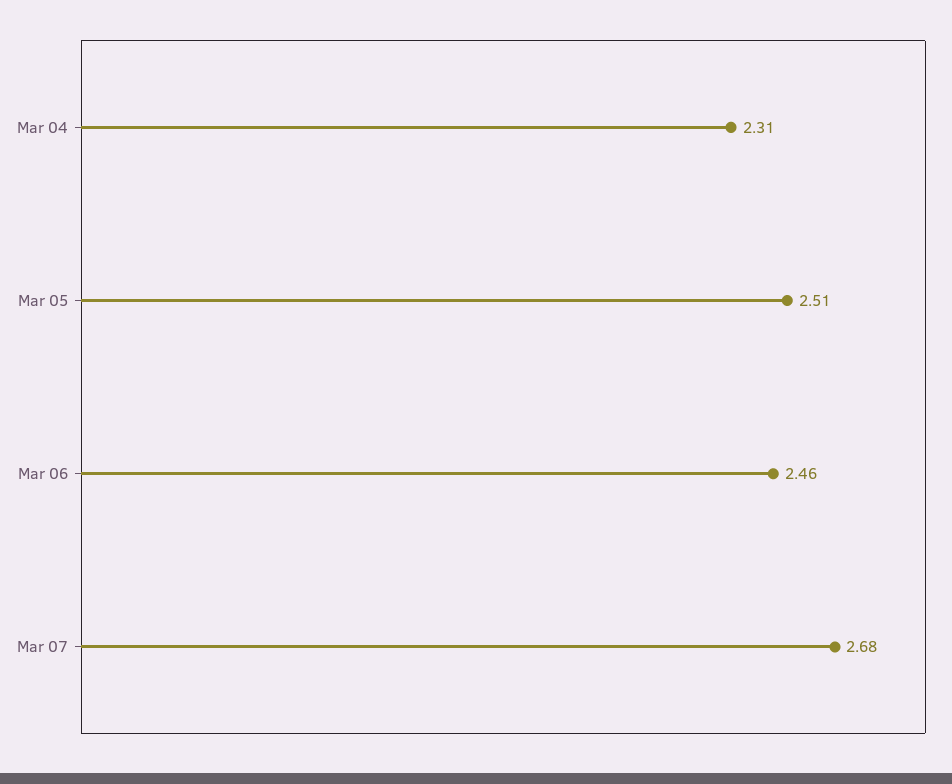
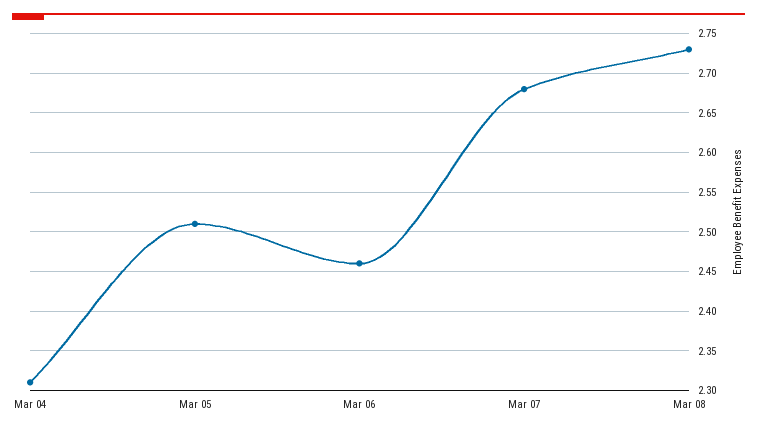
Mar 08: none -> 2.73

